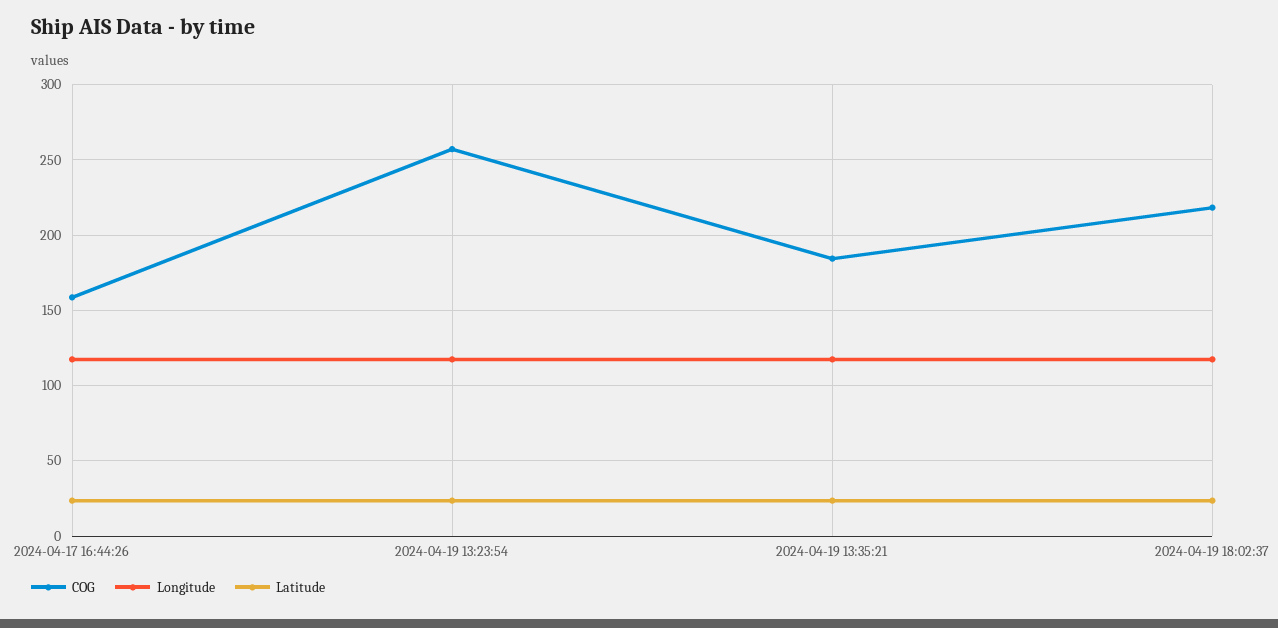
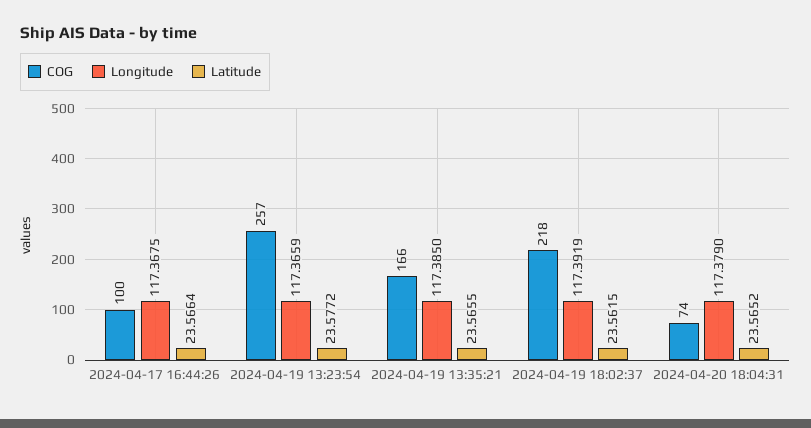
COG, 2024-04-17 16:44:26: 160 -> 100
COG, 2024-04-19 13:35:21: 185 -> 166
COG, 2024-04-20 18:04:31: none -> 74
Longitude, 2024-04-20 18:04:31: none -> 117.379
Latitude, 2024-04-20 18:04:31: none -> 23.5652

